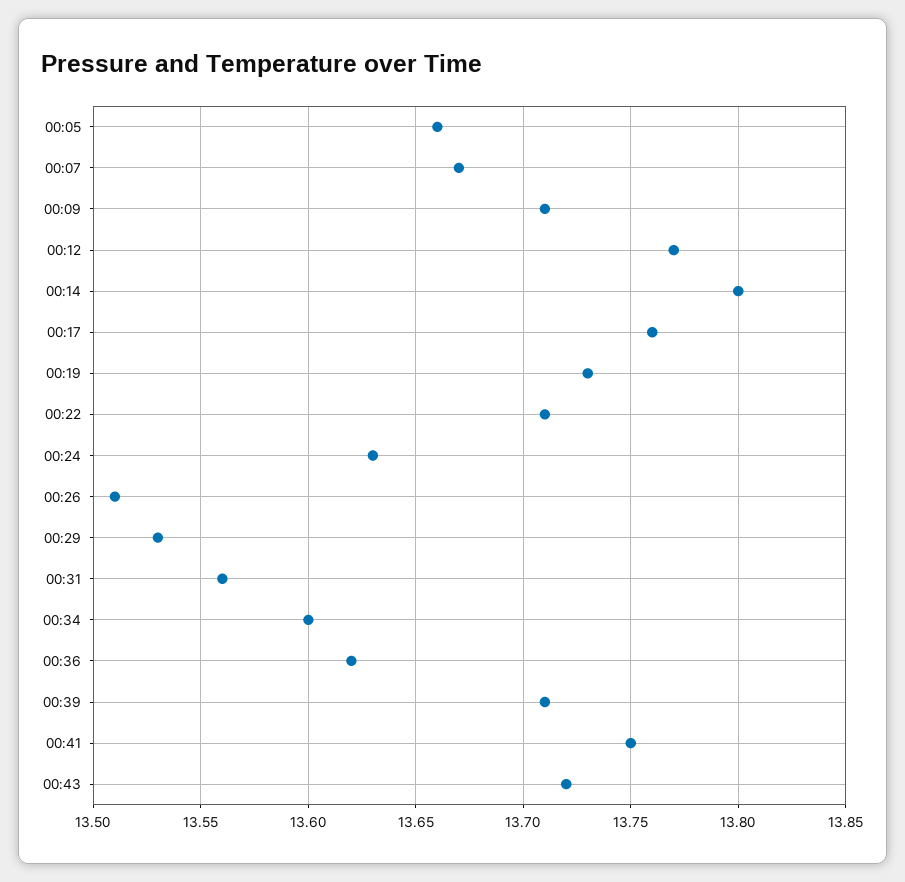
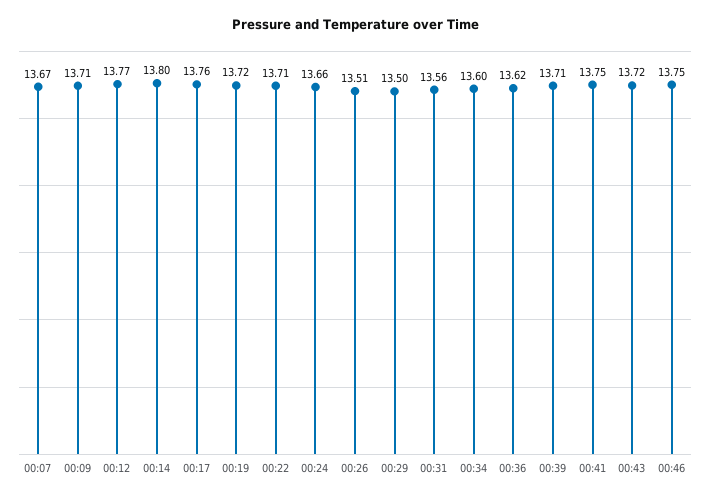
00:05: 13.66 -> none
00:19: 13.73 -> 13.72
00:24: 13.63 -> 13.66
00:29: 13.53 -> 13.5
00:46: none -> 13.75

